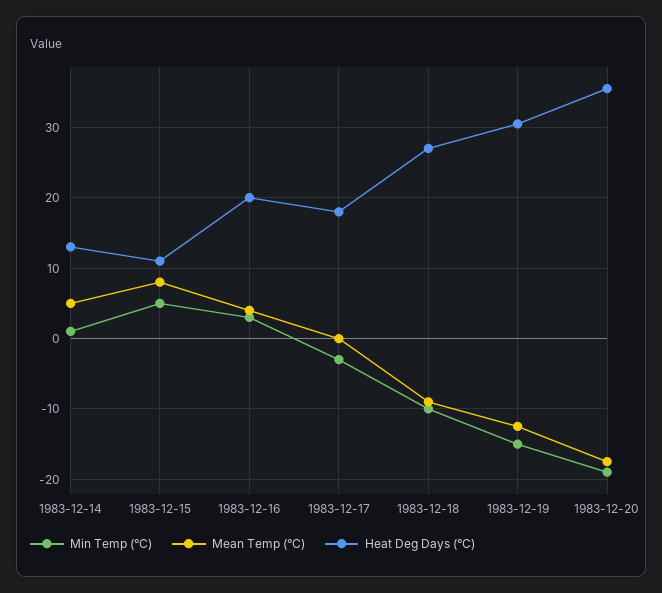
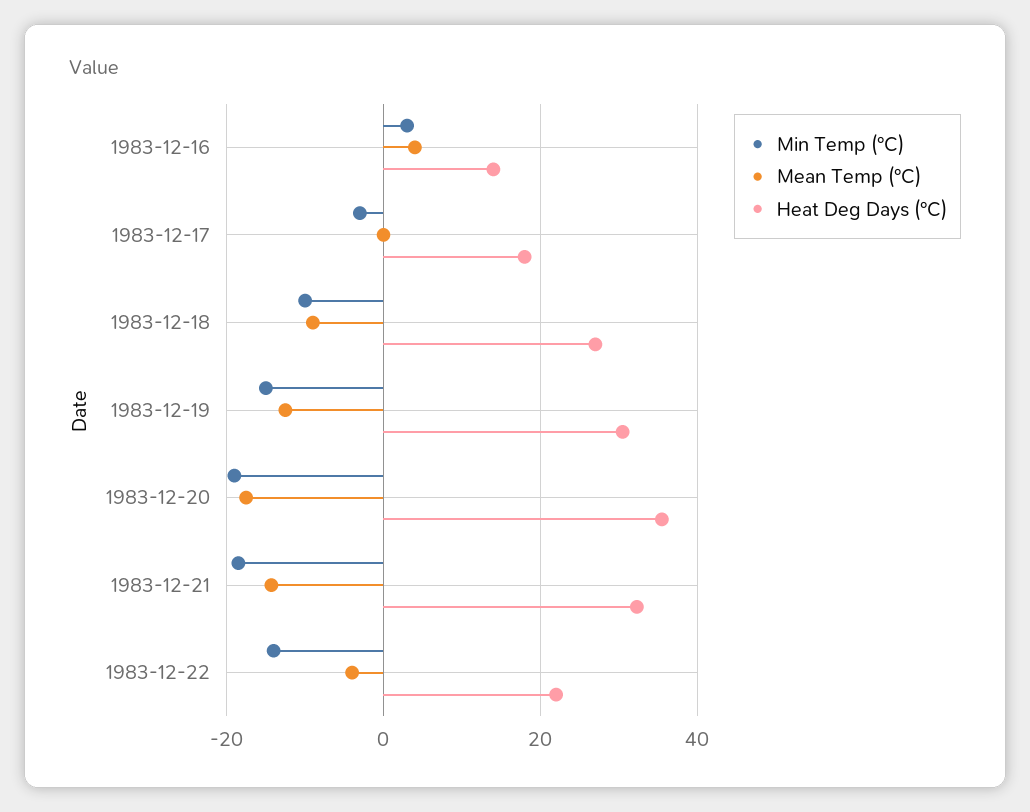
Min Temp (°C), 1983-12-14: 1 -> none
Mean Temp (°C), 1983-12-14: 5 -> none
Heat Deg Days (°C), 1983-12-14: 13 -> none
Min Temp (°C), 1983-12-15: 5 -> none
Mean Temp (°C), 1983-12-15: 8 -> none
Heat Deg Days (°C), 1983-12-15: 11 -> none
Heat Deg Days (°C), 1983-12-16: 20 -> 14
Min Temp (°C), 1983-12-21: none -> -18
Mean Temp (°C), 1983-12-21: none -> -14
Heat Deg Days (°C), 1983-12-21: none -> 32
Min Temp (°C), 1983-12-22: none -> -14
Mean Temp (°C), 1983-12-22: none -> -4
Heat Deg Days (°C), 1983-12-22: none -> 22

